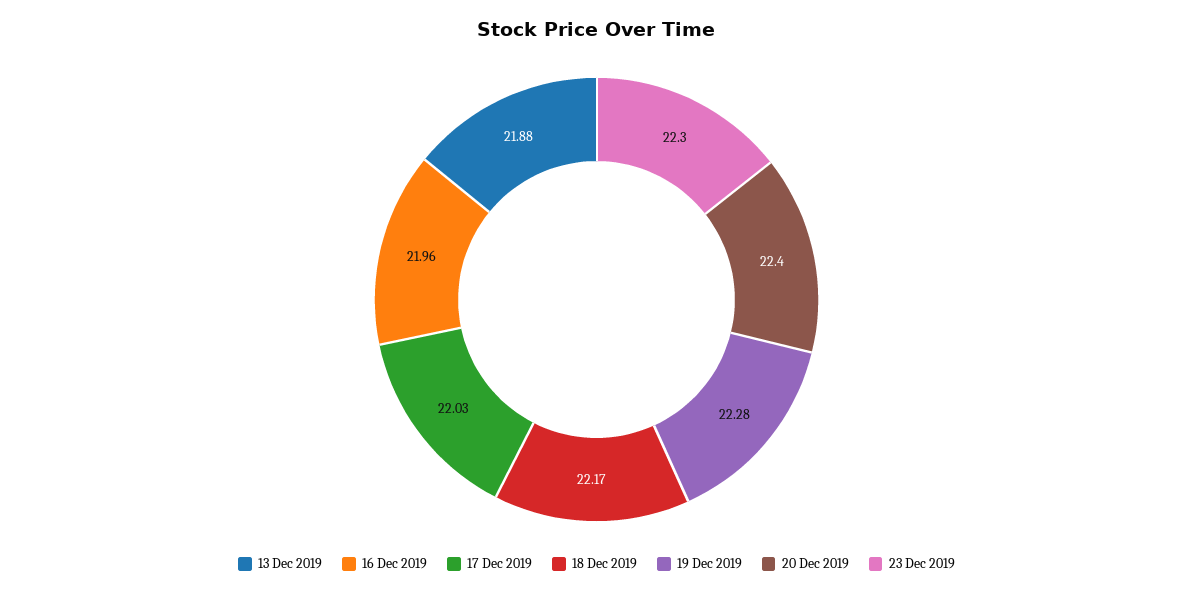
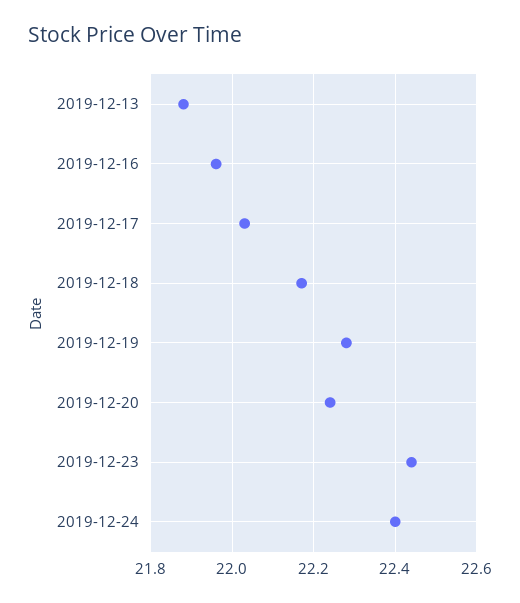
20 Dec 2019: 22.4 -> 22.25
23 Dec 2019: 22.3 -> 22.45
2019-12-24: none -> 22.4

